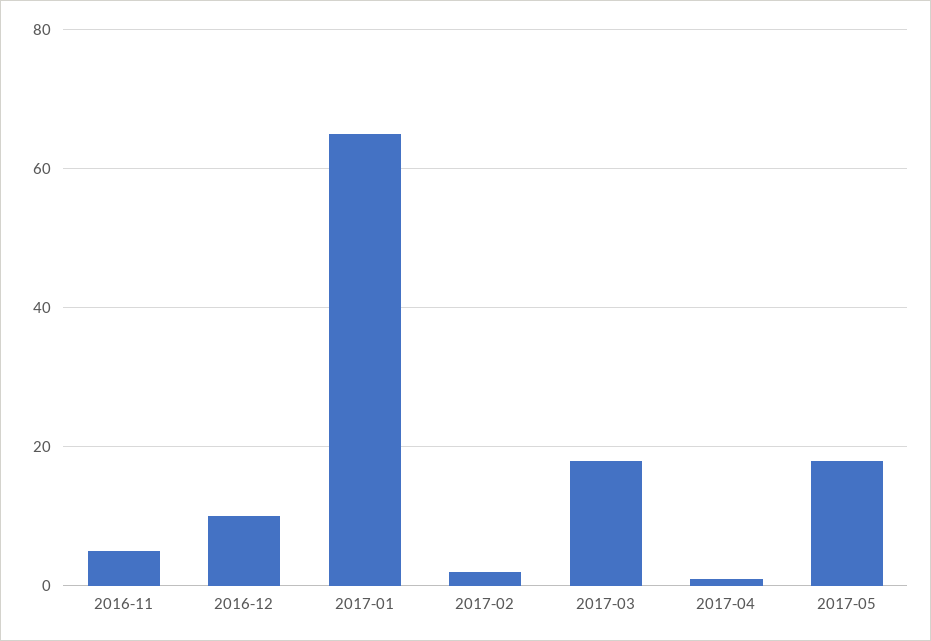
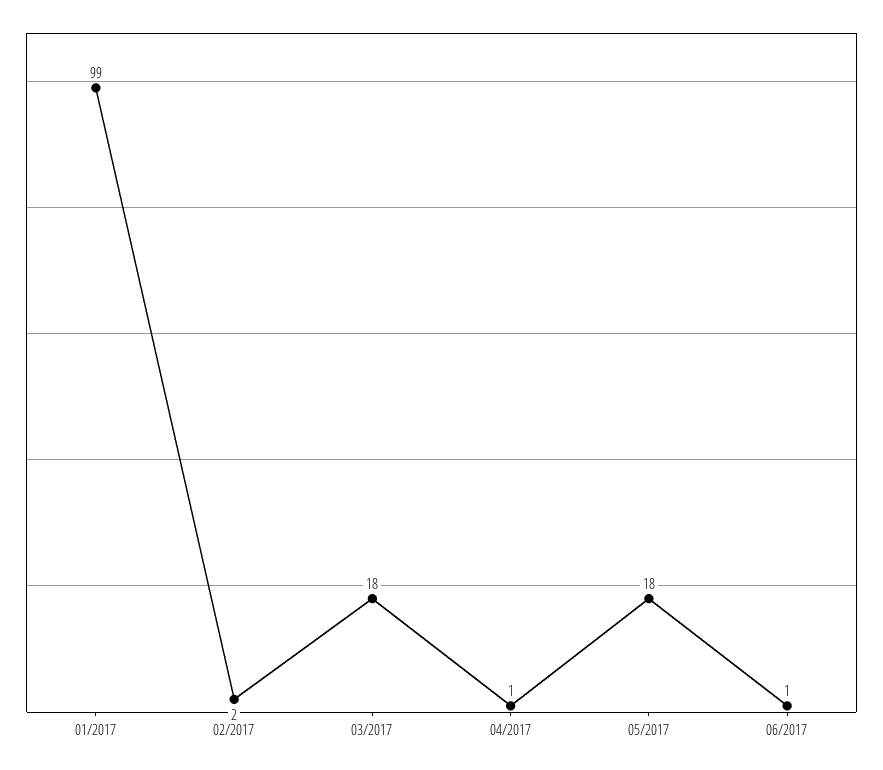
2016-11: 5 -> none
2016-12: 10 -> none
2017-01: 65 -> 99
06/2017: none -> 1

